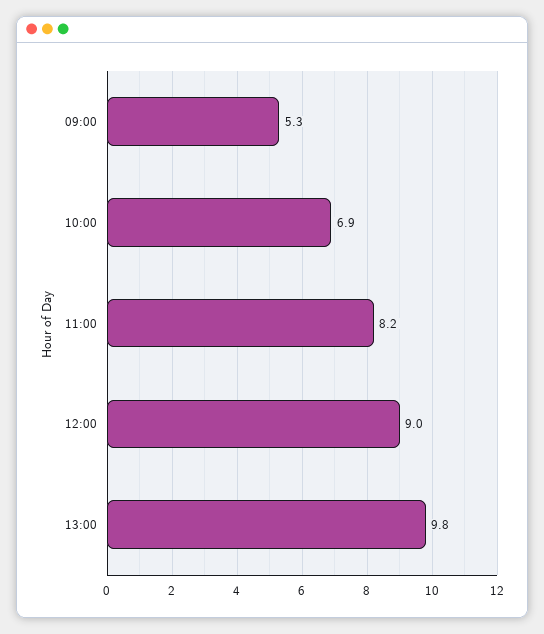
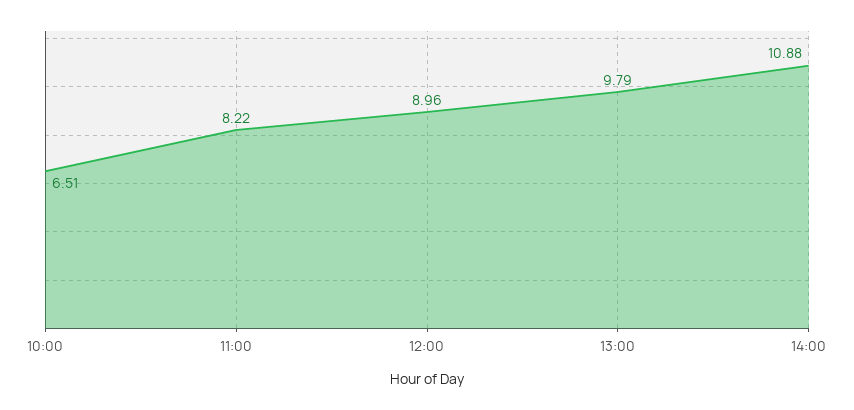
09:00: 5.3 -> none
10:00: 6.9 -> 6.51
14:00: none -> 10.88

